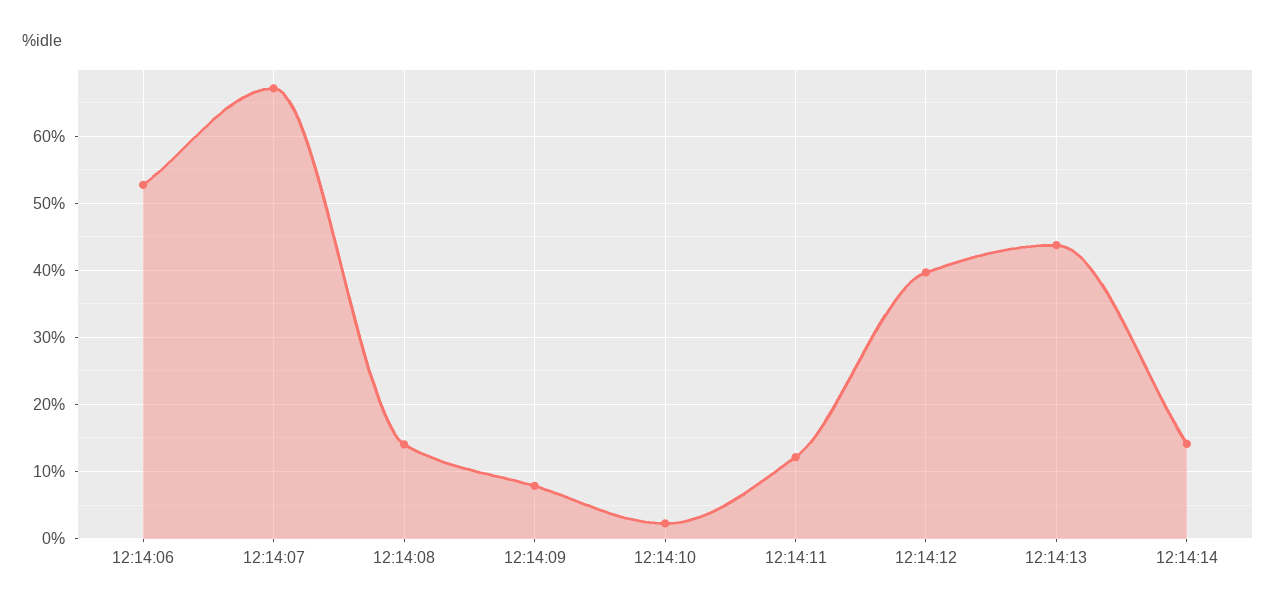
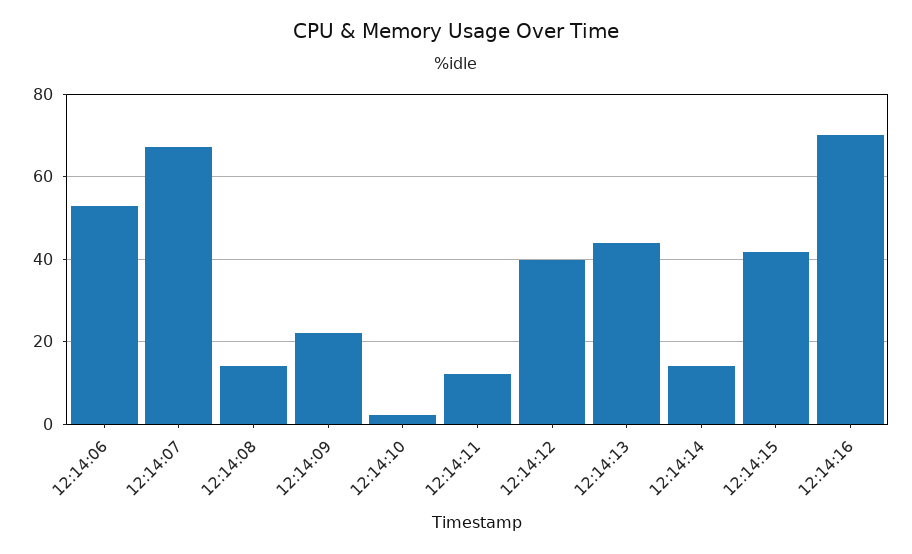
12:14:09: 8 -> 22
12:14:15: none -> 42
12:14:16: none -> 70

